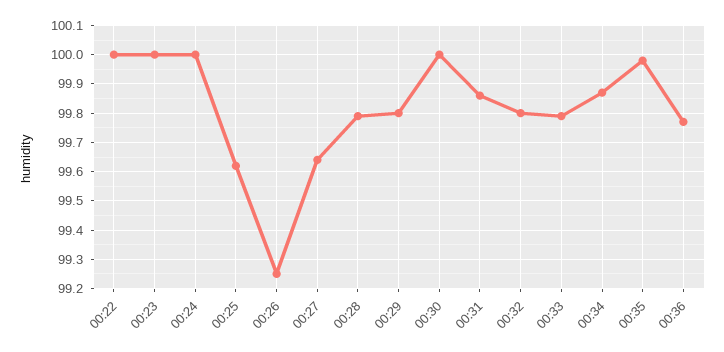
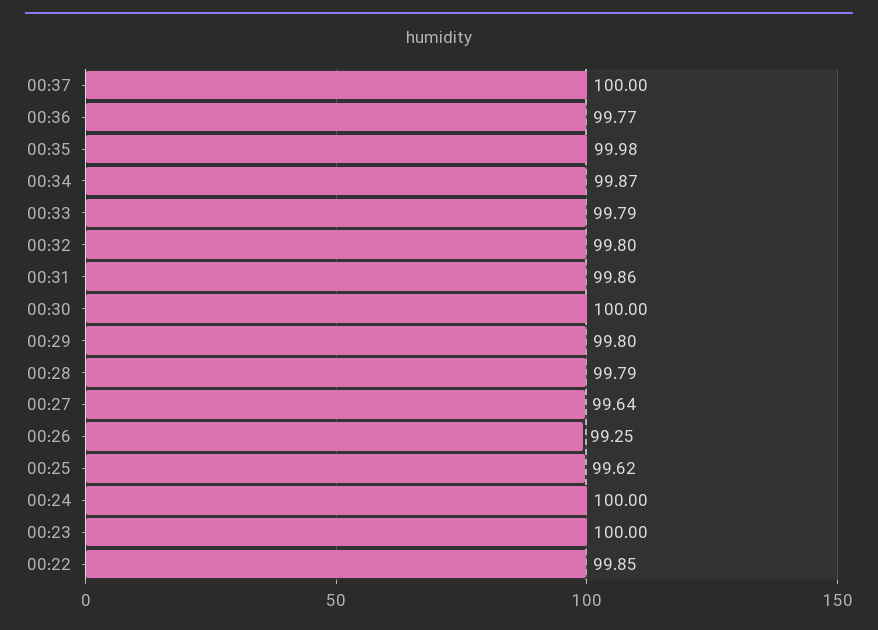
00:22: 100 -> 99.85
00:37: none -> 100

